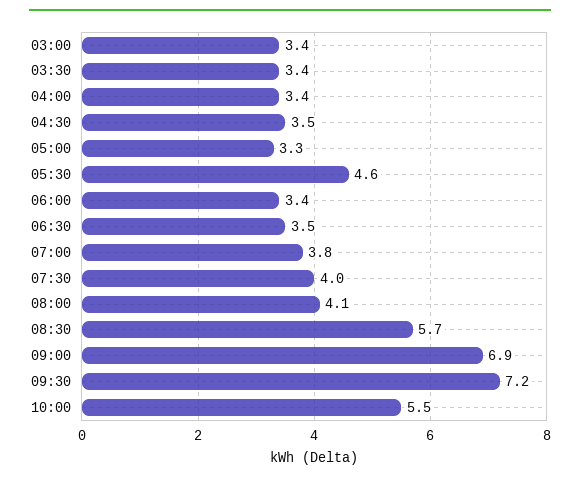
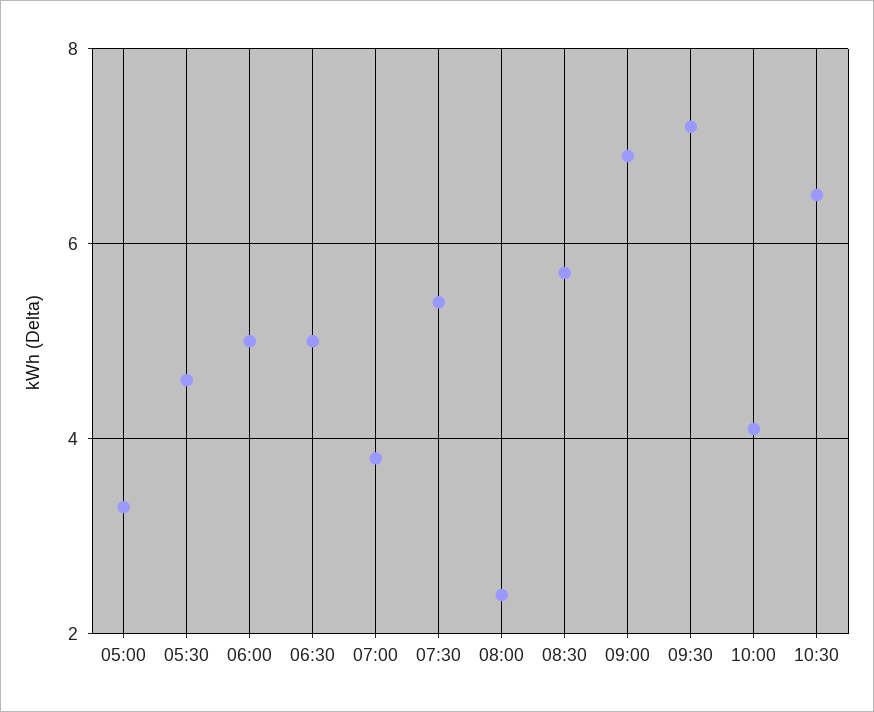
03:00: 3.4 -> none
03:30: 3.4 -> none
04:00: 3.4 -> none
04:30: 3.5 -> none
06:00: 3.4 -> 5
06:30: 3.5 -> 5
07:30: 4 -> 5.5
08:00: 4.1 -> 2.5
10:00: 5.5 -> 4
10:30: none -> 6.5

